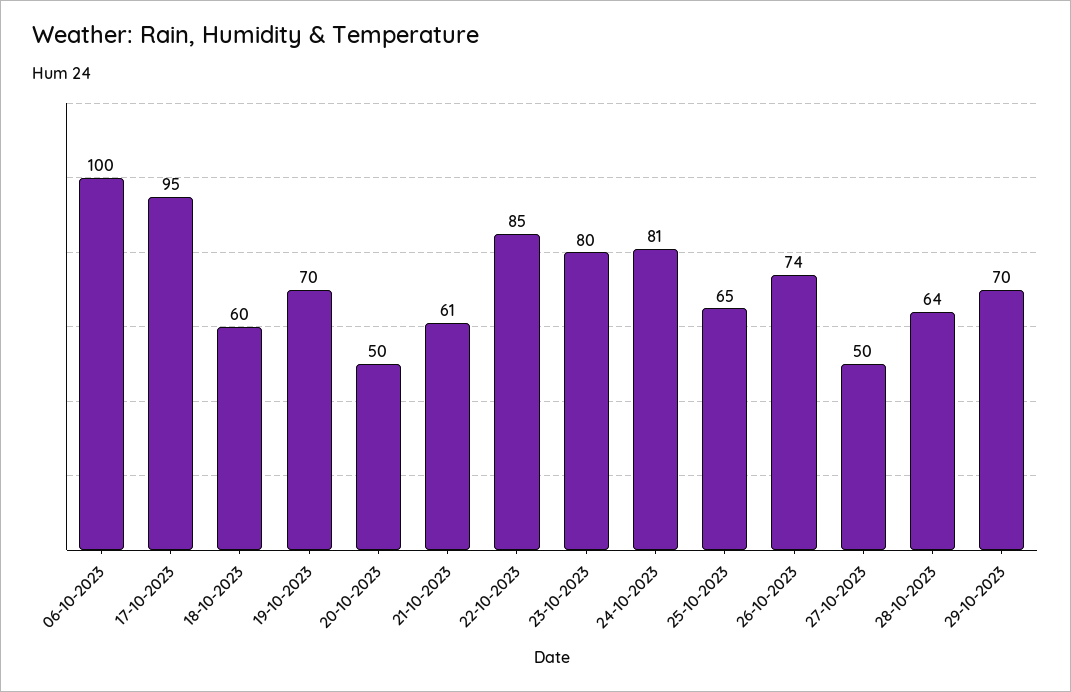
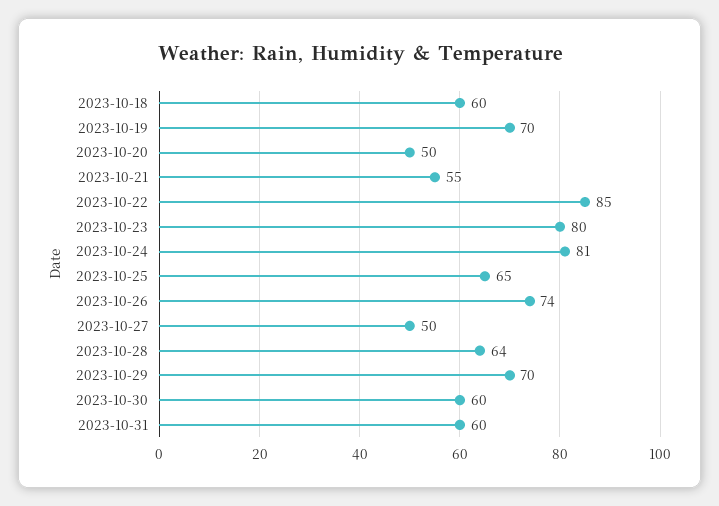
06-10-2023: 100 -> none
17-10-2023: 95 -> none
21-10-2023: 61 -> 55
2023-10-30: none -> 60
2023-10-31: none -> 60

